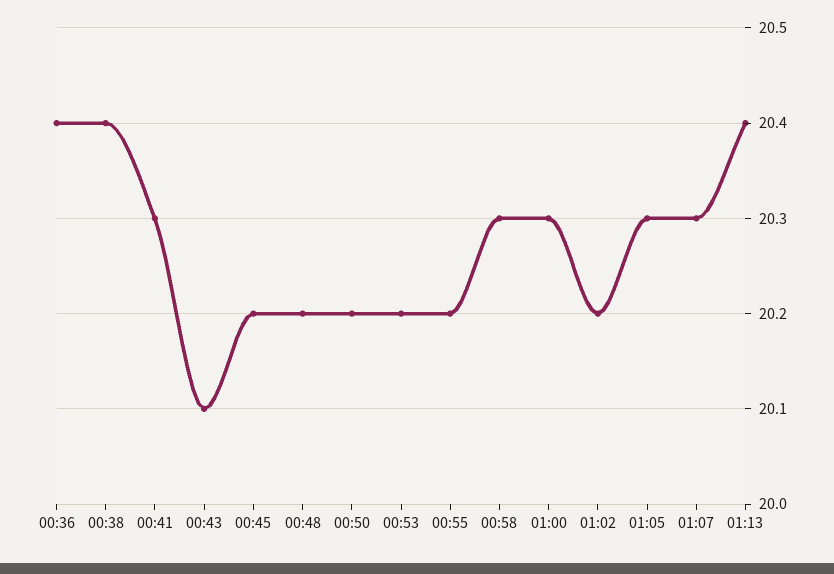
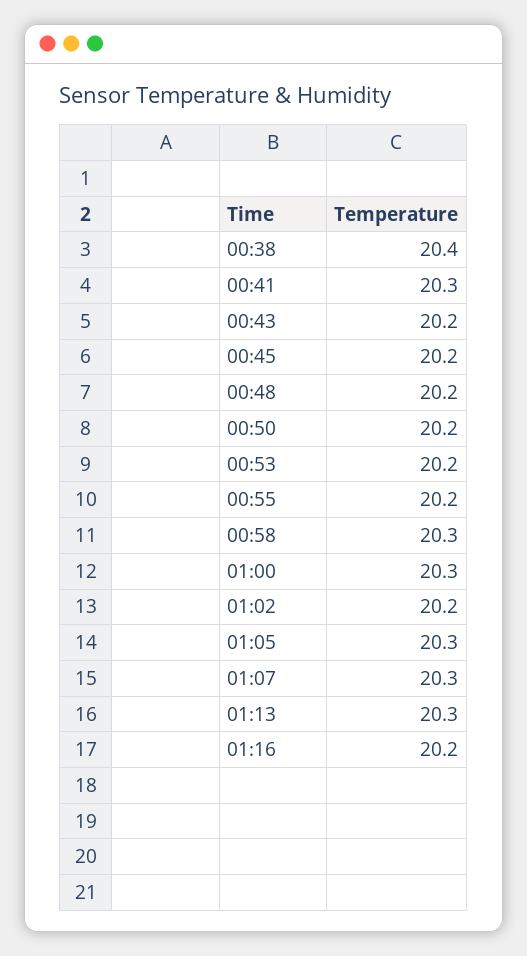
00:36: 20.4 -> none
00:43: 20.1 -> 20.2
01:13: 20.4 -> 20.3
01:16: none -> 20.2

